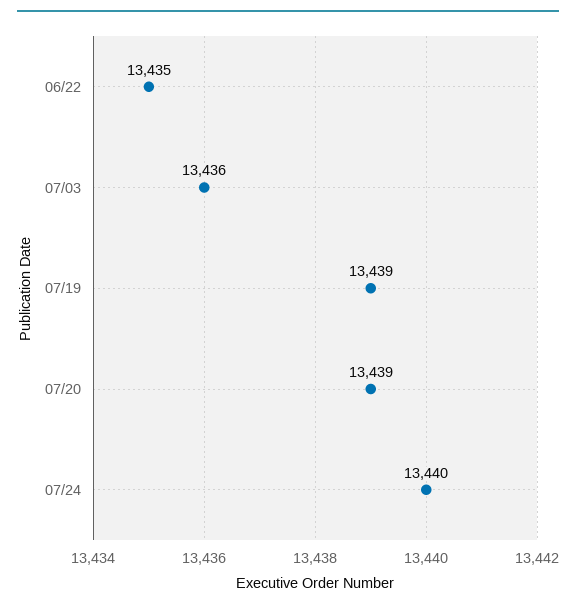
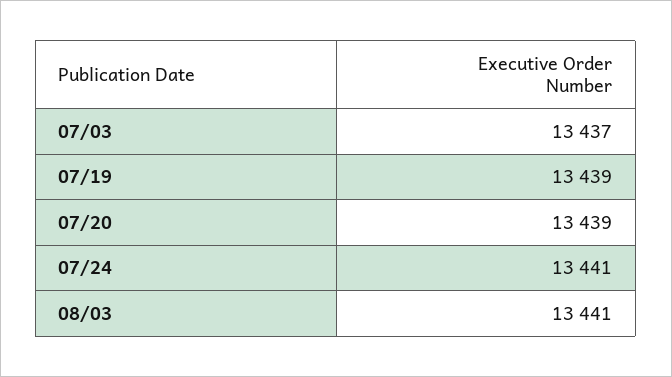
06/22: 13435 -> none
07/03: 13436 -> 13437
07/24: 13440 -> 13441
08/03: none -> 13441

